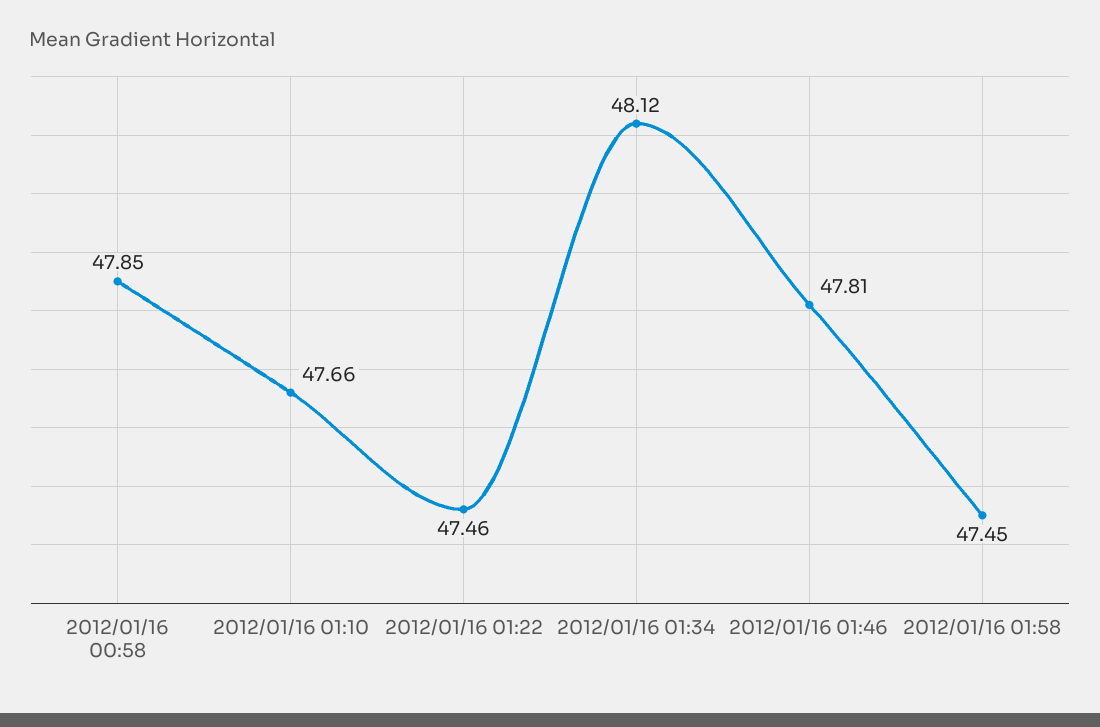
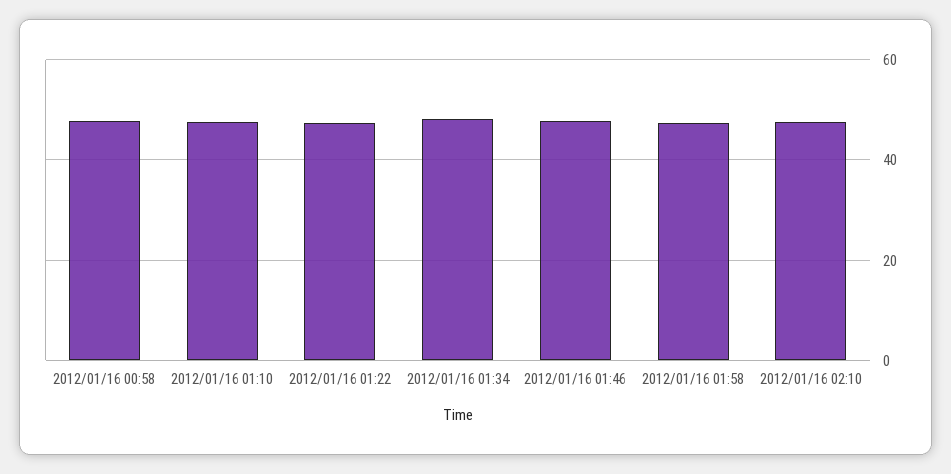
2012/01/16 02:10: none -> 48

